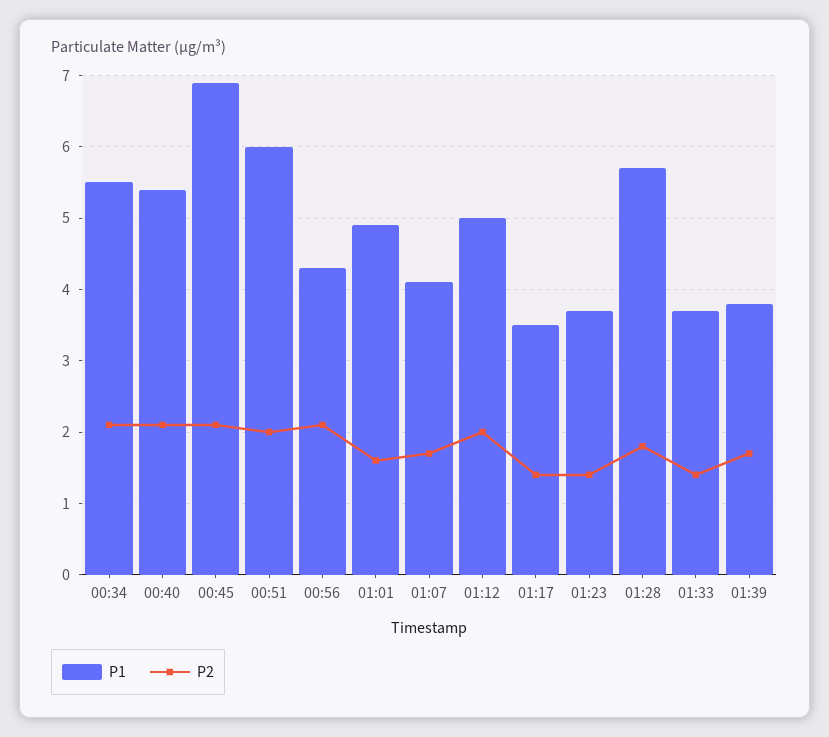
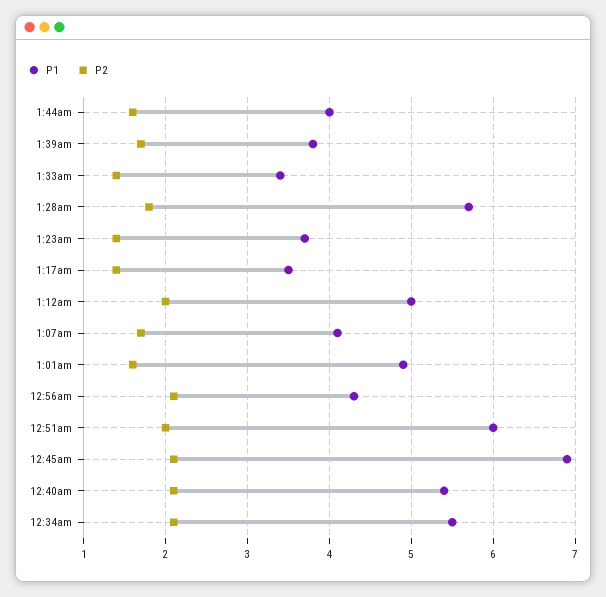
P1, 01:33: 3.7 -> 3.4
P1, 1:44am: none -> 4
P2, 1:44am: none -> 1.6

